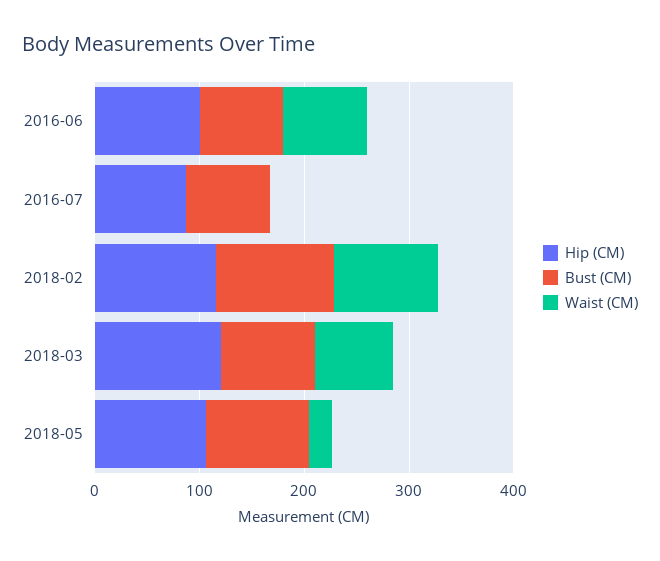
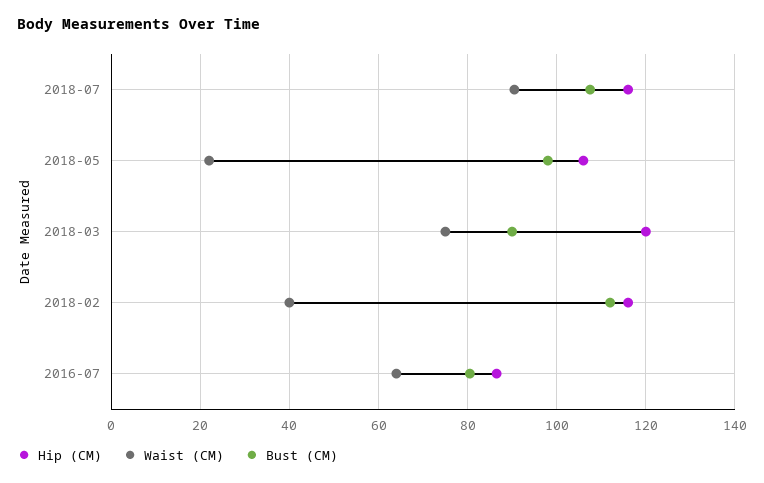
Hip (CM), 2016-06: 100 -> none
Bust (CM), 2016-06: 80 -> none
Waist (CM), 2016-06: 80 -> none
Waist (CM), 2016-07: 0 -> 64
Waist (CM), 2018-02: 100 -> 40
Hip (CM), 2018-07: none -> 116
Waist (CM), 2018-07: none -> 90
Bust (CM), 2018-07: none -> 108

